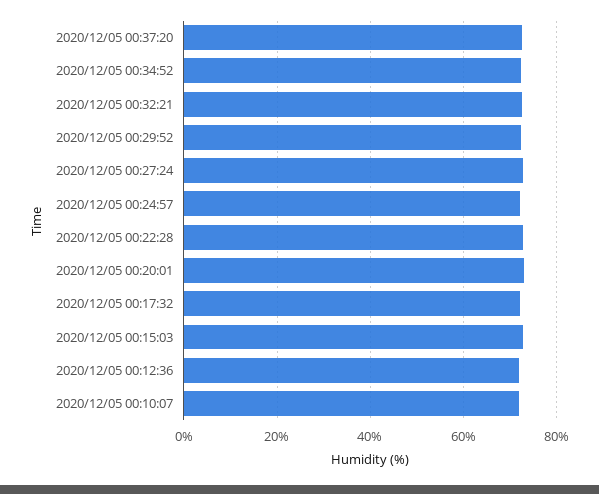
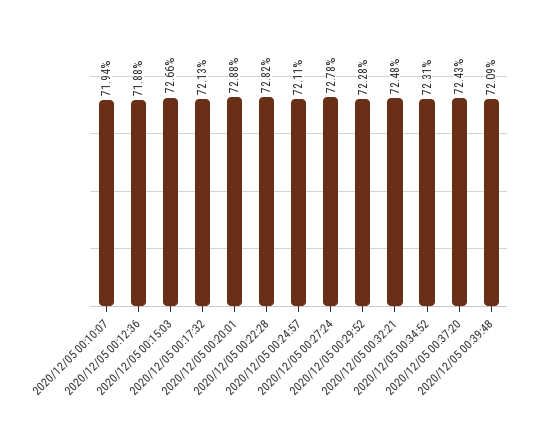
2020/12/05 00:39:48: none -> 72.09

